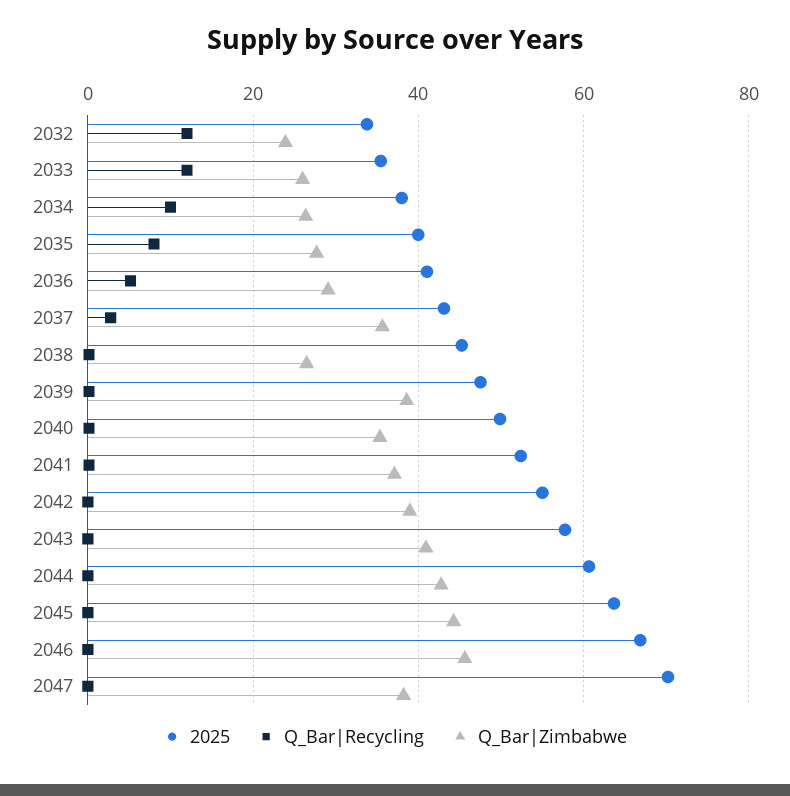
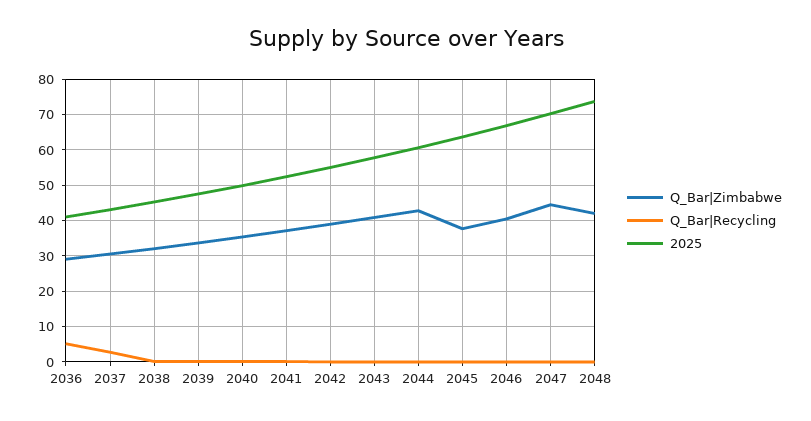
2025, 2032: 34 -> none
Q_Bar|Recycling, 2032: 12 -> none
Q_Bar|Zimbabwe, 2032: 24 -> none
2025, 2033: 36 -> none
Q_Bar|Recycling, 2033: 12 -> none
Q_Bar|Zimbabwe, 2033: 26 -> none
2025, 2034: 38 -> none
Q_Bar|Recycling, 2034: 10 -> none
Q_Bar|Zimbabwe, 2034: 26 -> none
2025, 2035: 40 -> none
Q_Bar|Recycling, 2035: 8 -> none
Q_Bar|Zimbabwe, 2035: 28 -> none
Q_Bar|Zimbabwe, 2037: 36 -> 30
Q_Bar|Zimbabwe, 2038: 26 -> 32
Q_Bar|Zimbabwe, 2039: 38 -> 34
Q_Bar|Zimbabwe, 2045: 44 -> 38
Q_Bar|Zimbabwe, 2046: 46 -> 40
Q_Bar|Zimbabwe, 2047: 38 -> 44
Q_Bar|Zimbabwe, 2048: none -> 42
Q_Bar|Recycling, 2048: none -> 0
2025, 2048: none -> 74

